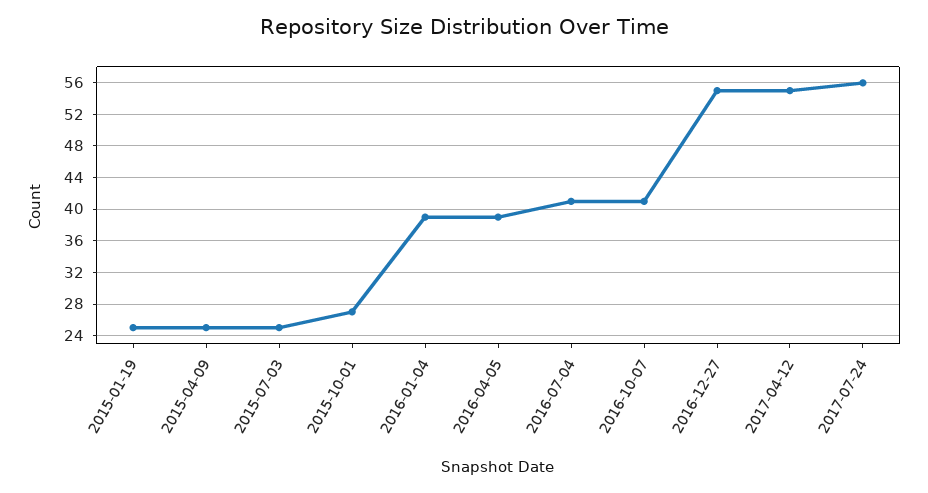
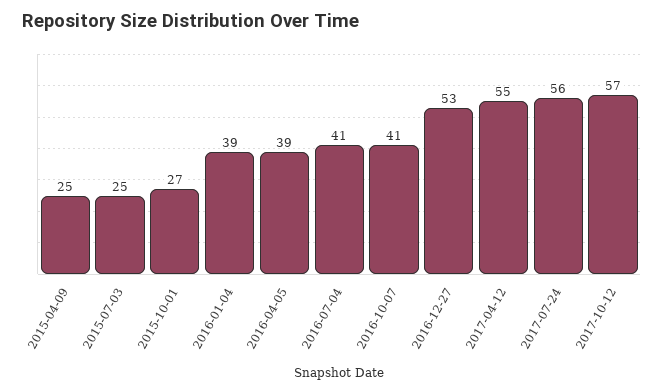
2015-01-19: 25 -> none
2016-12-27: 55 -> 53
2017-10-12: none -> 57

